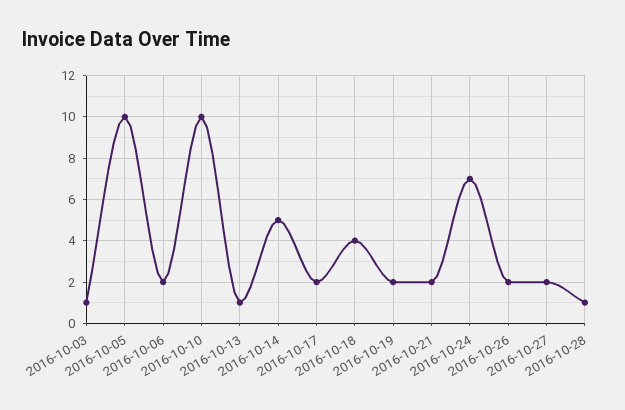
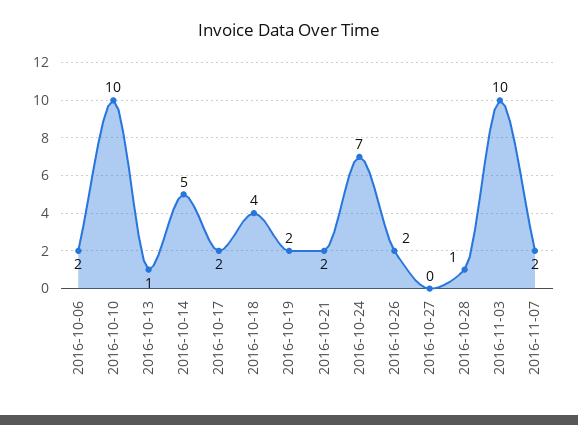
2016-10-03: 1 -> none
2016-10-05: 10 -> none
2016-10-27: 2 -> 0
2016-11-03: none -> 10
2016-11-07: none -> 2

